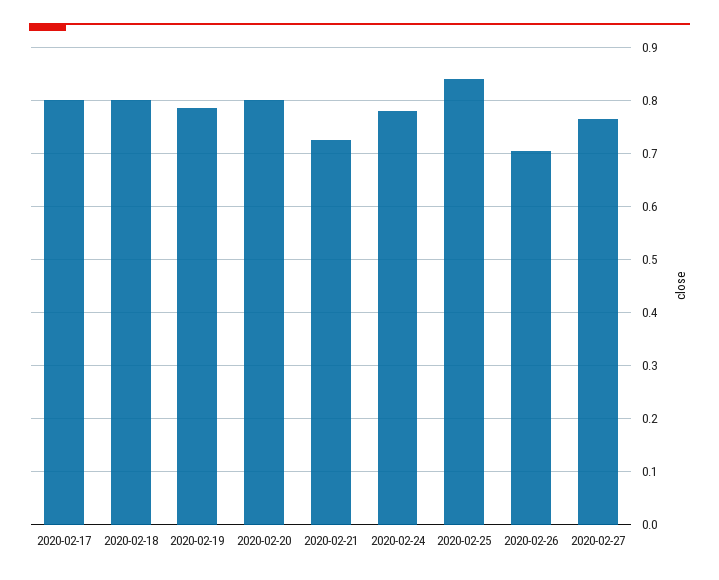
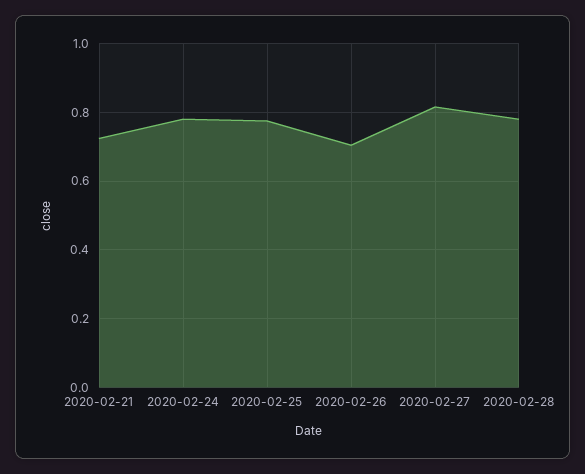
2020-02-17: 0.8 -> none
2020-02-18: 0.8 -> none
2020-02-19: 0.78 -> none
2020-02-20: 0.8 -> none
2020-02-25: 0.84 -> 0.78
2020-02-27: 0.76 -> 0.82
2020-02-28: none -> 0.78

